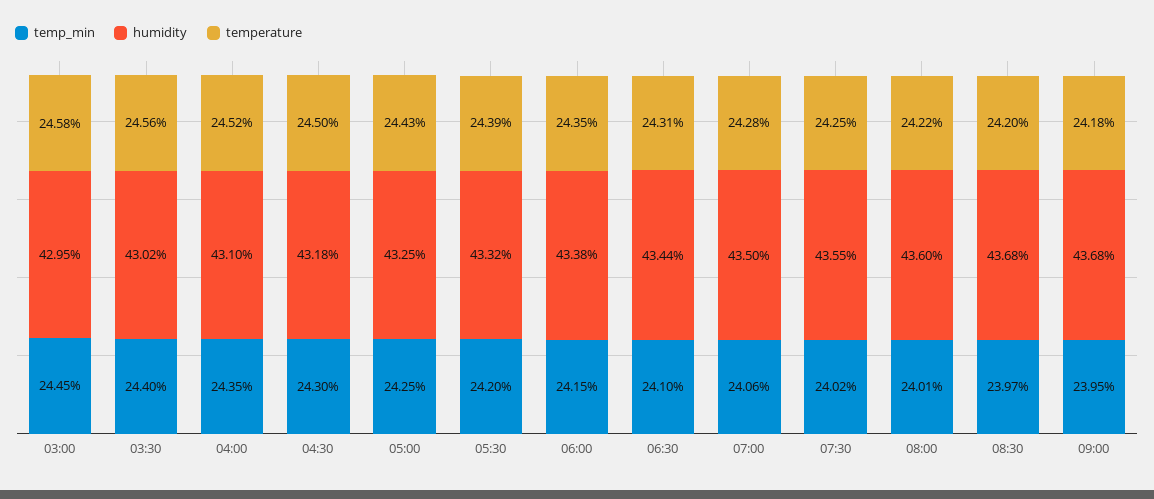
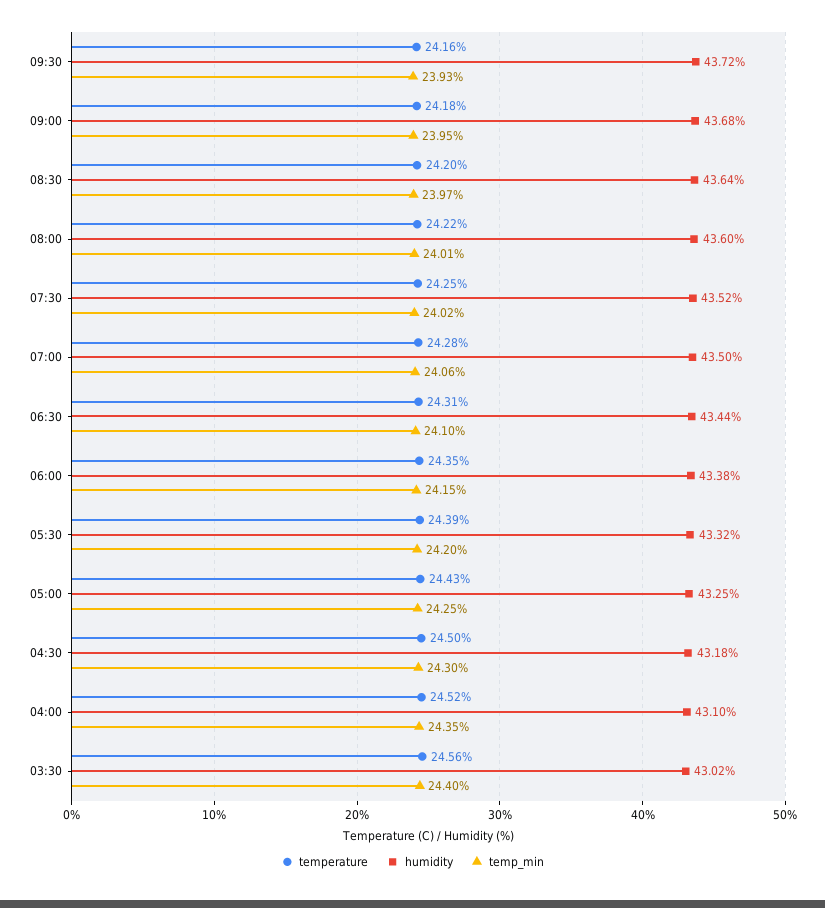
temp_min, 03:00: 24.45 -> none
humidity, 03:00: 42.95 -> none
temperature, 03:00: 24.58 -> none
humidity, 07:30: 43.55 -> 43.52
humidity, 08:30: 43.68 -> 43.64
temperature, 09:30: none -> 24.16
humidity, 09:30: none -> 43.72
temp_min, 09:30: none -> 23.93

